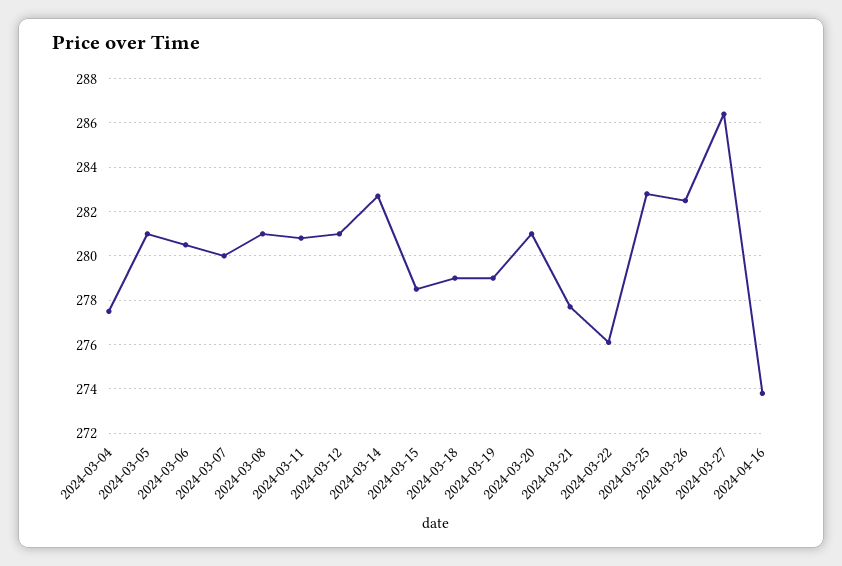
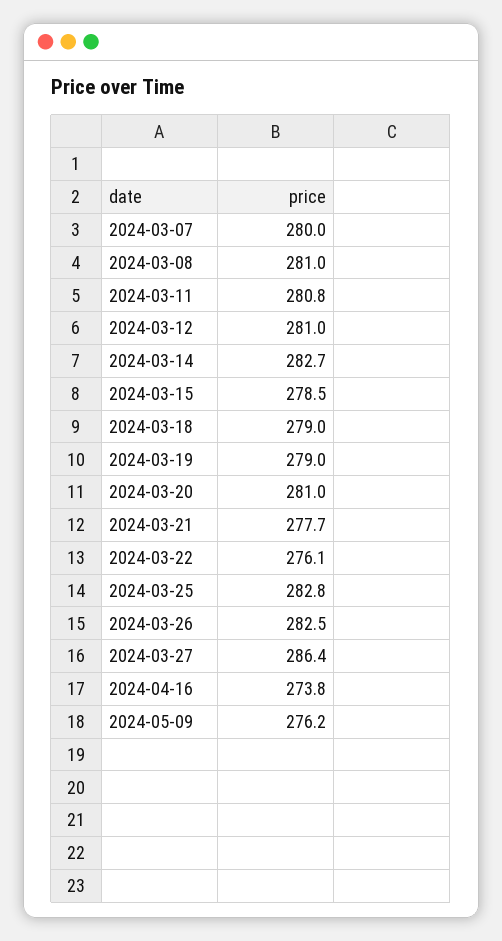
2024-03-04: 277.5 -> none
2024-03-05: 281 -> none
2024-03-06: 280.5 -> none
2024-05-09: none -> 276.2

